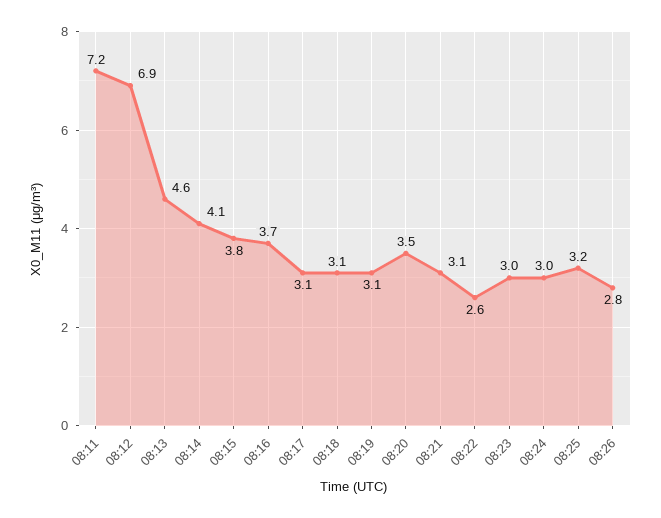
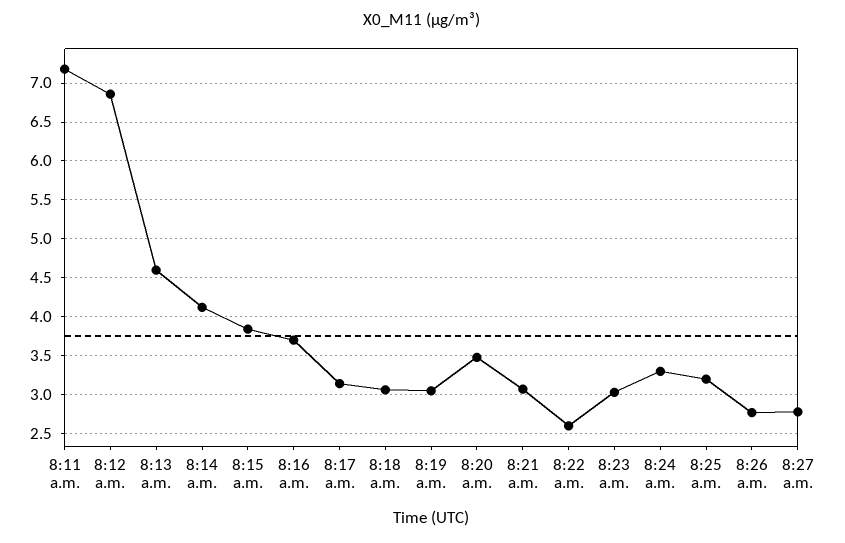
08:24: 3 -> 3.3
8:27 a.m.: none -> 2.8

